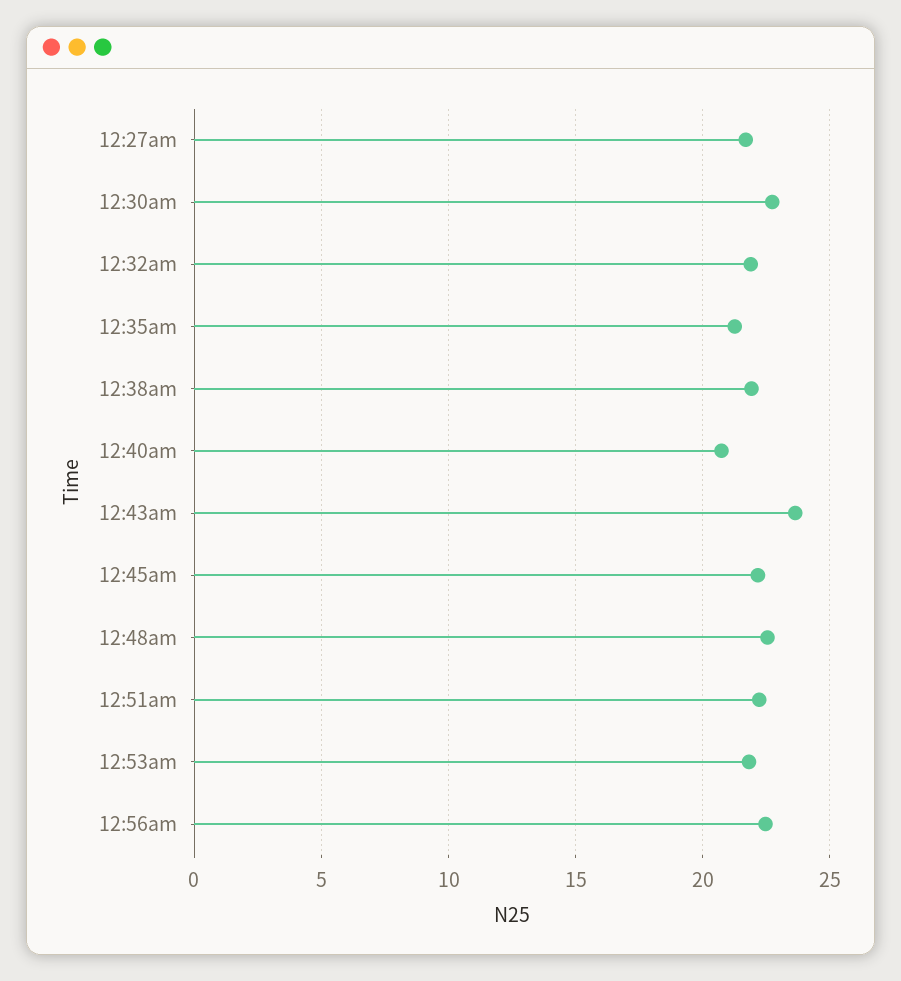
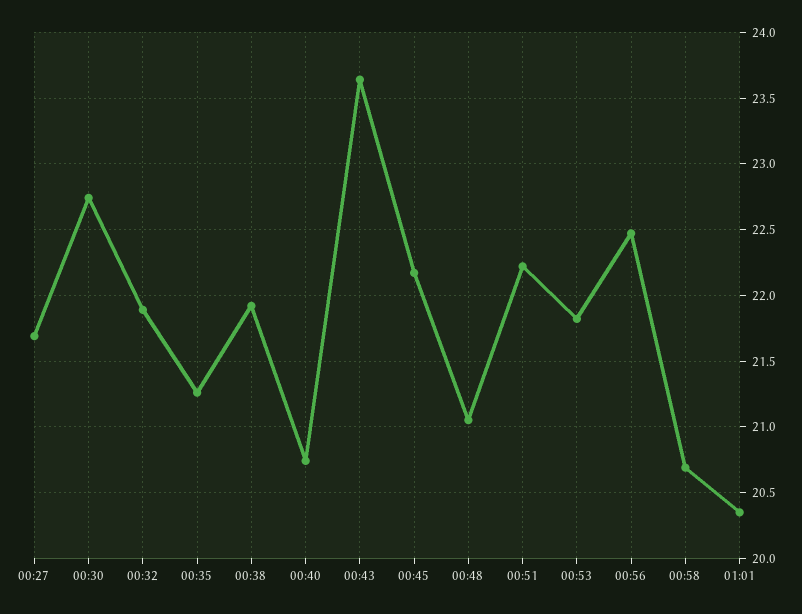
12:48am: 22.5 -> 21.05
00:58: none -> 20.7
01:01: none -> 20.35

